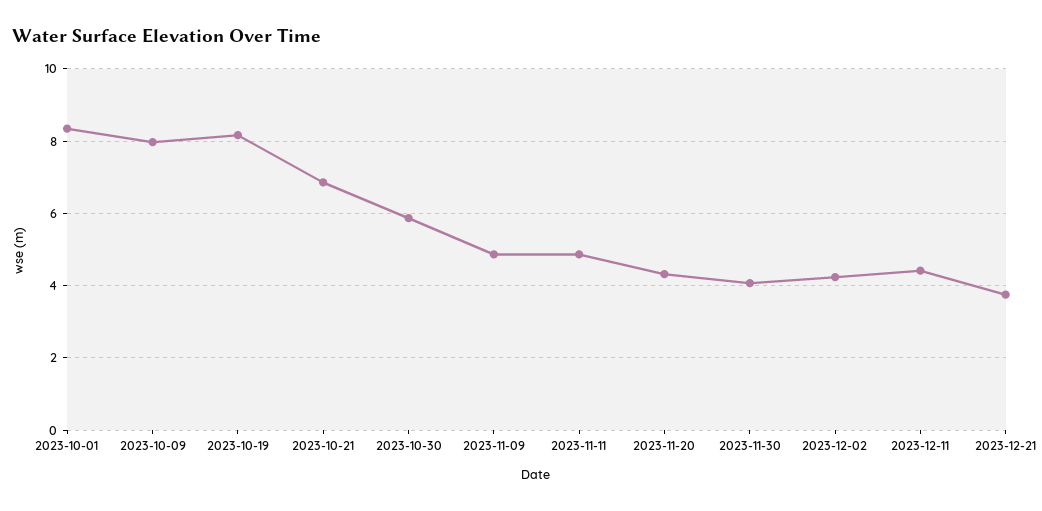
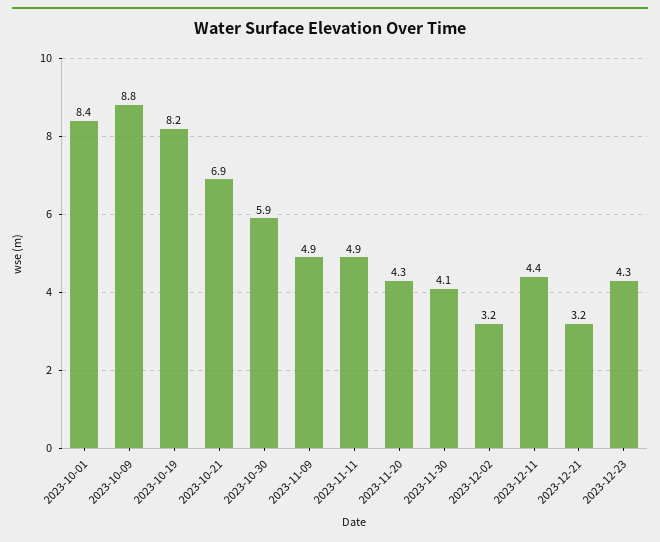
2023-10-09: 8 -> 8.8
2023-12-02: 4.2 -> 3.2
2023-12-21: 3.8 -> 3.2
2023-12-23: none -> 4.3

